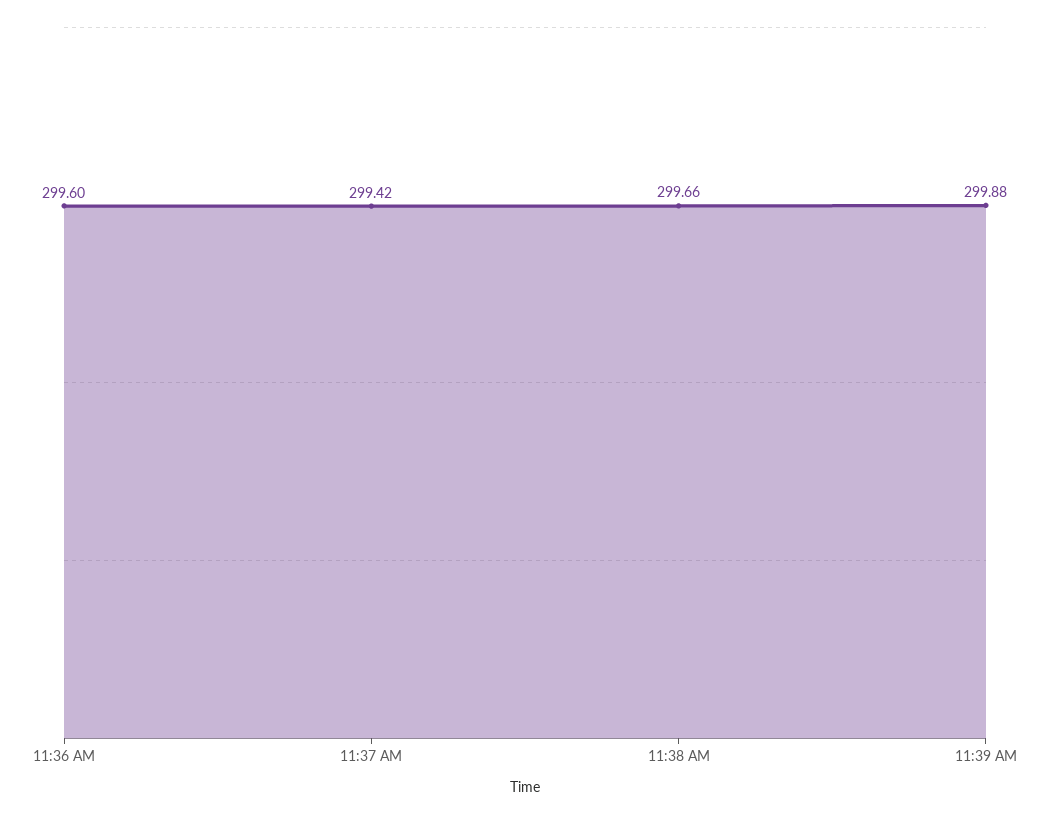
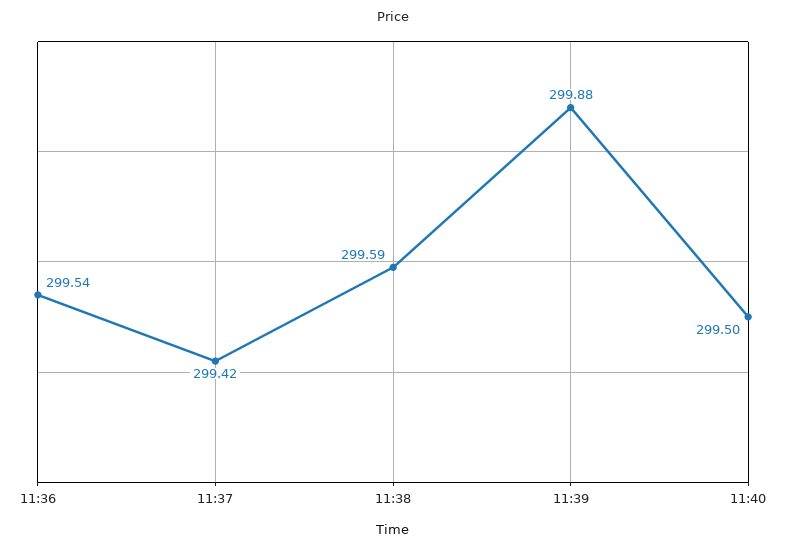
11:36 AM: 299.6 -> 299.54
11:38 AM: 299.66 -> 299.59
11:40: none -> 299.5

